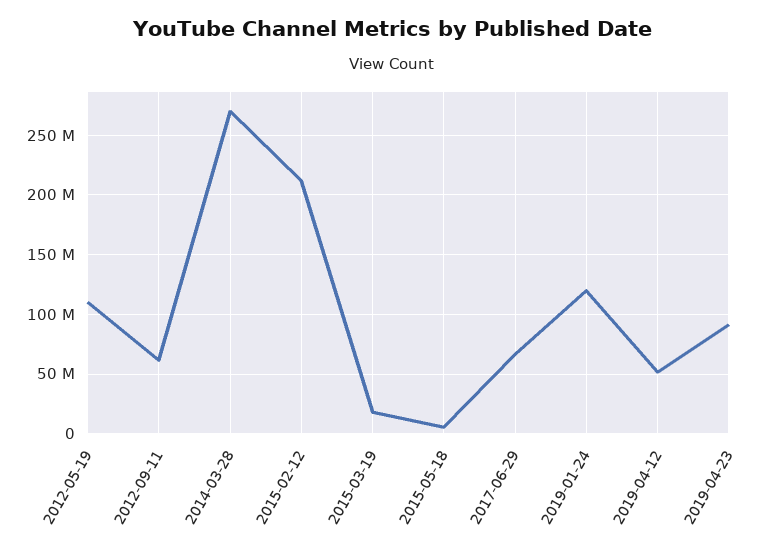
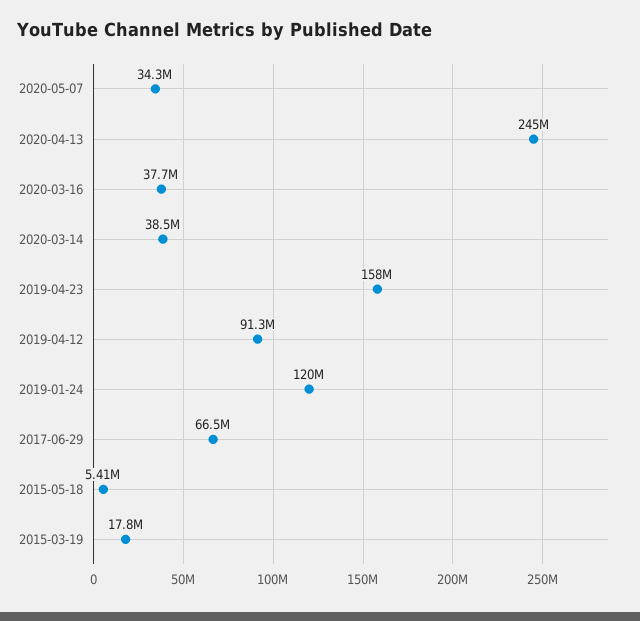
2012-05-19: 110000000 -> none
2012-09-11: 60000000 -> none
2014-03-28: 270000000 -> none
2015-02-12: 210000000 -> none
2019-04-12: 50000000 -> 91300000
2019-04-23: 90000000 -> 158000000
2020-05-07: none -> 34300000
2020-04-13: none -> 245000000
2020-03-16: none -> 37700000
2020-03-14: none -> 38500000

